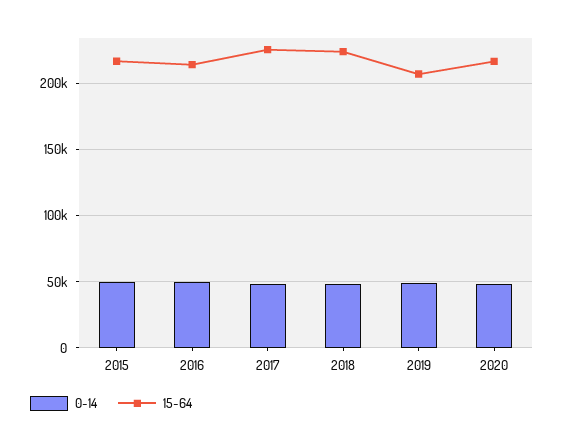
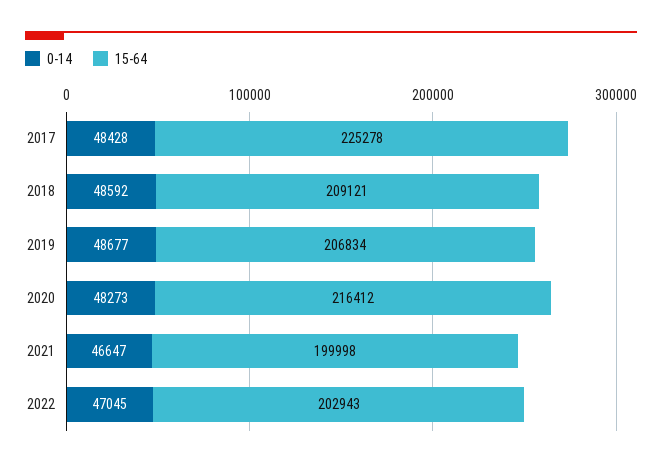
0-14, 2015: 50000 -> none
15-64, 2015: 215000 -> none
0-14, 2016: 50000 -> none
15-64, 2016: 215000 -> none
15-64, 2018: 225000 -> 209121
0-14, 2021: none -> 46647
15-64, 2021: none -> 199998
0-14, 2022: none -> 47045
15-64, 2022: none -> 202943

